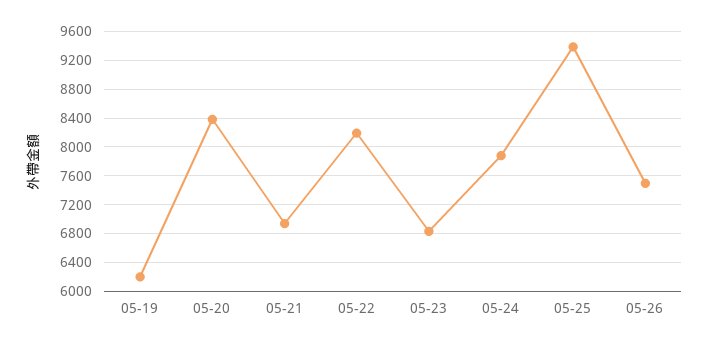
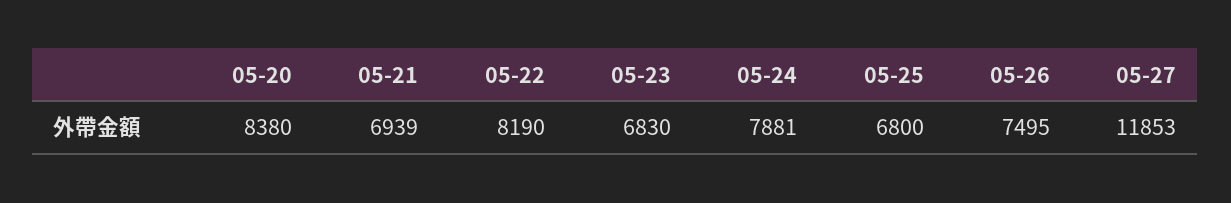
05-19: 6200 -> none
05-25: 9400 -> 6800
05-27: none -> 11853

